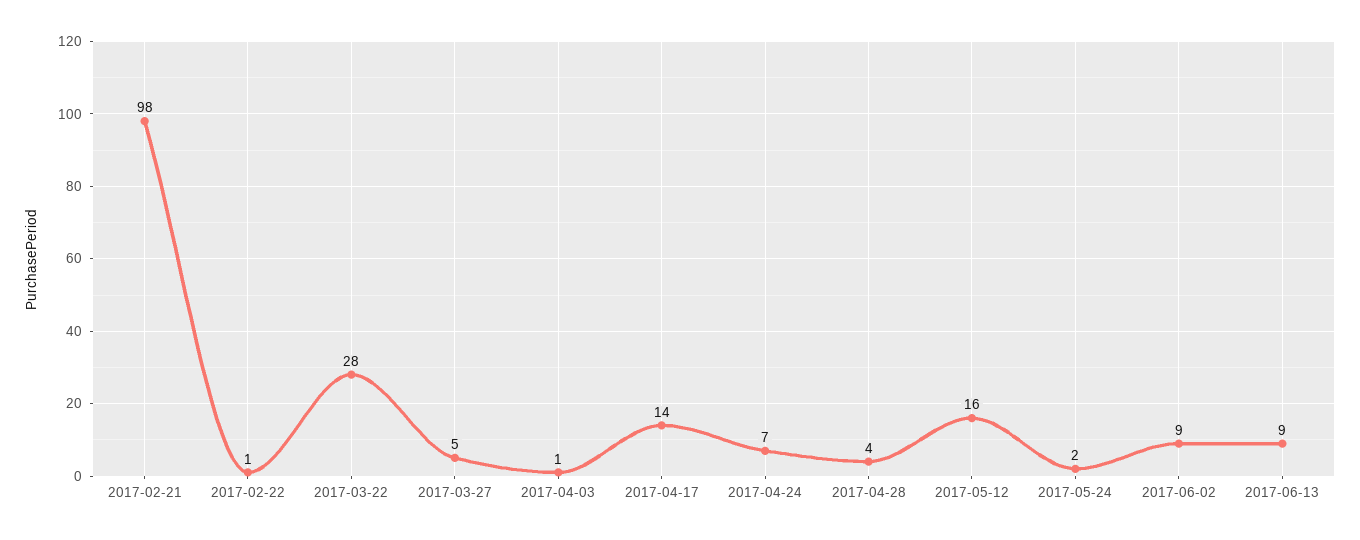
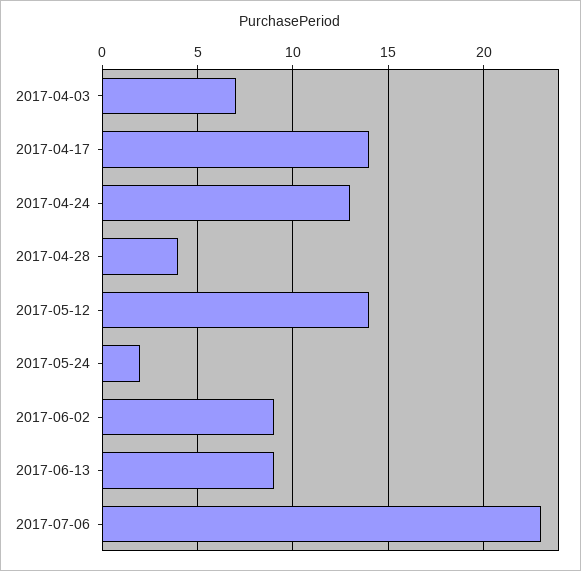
2017-02-21: 98 -> none
2017-02-22: 1 -> none
2017-03-22: 28 -> none
2017-03-27: 5 -> none
2017-04-03: 1 -> 7
2017-04-24: 7 -> 13
2017-05-12: 16 -> 14
2017-07-06: none -> 23

